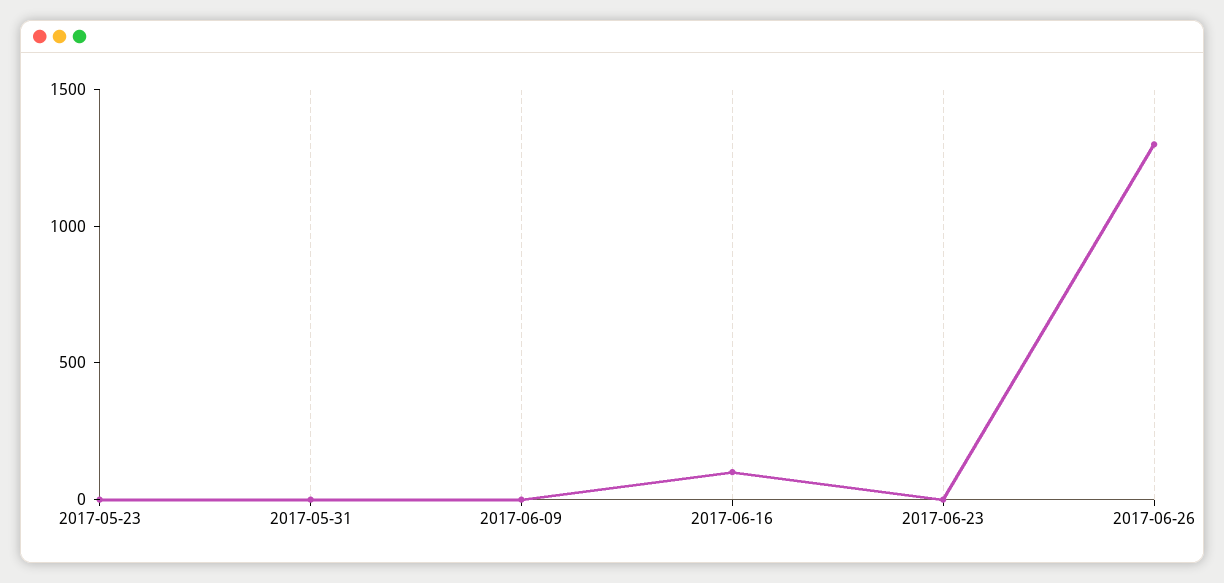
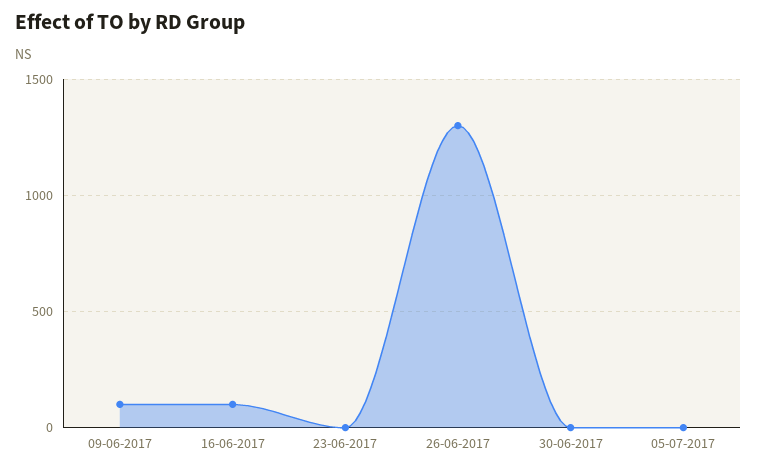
2017-05-23: 0 -> none
2017-05-31: 0 -> none
2017-06-09: 0 -> 100
30-06-2017: none -> 0
05-07-2017: none -> 0

